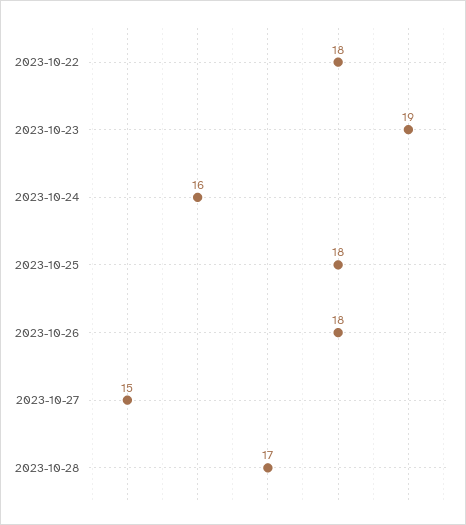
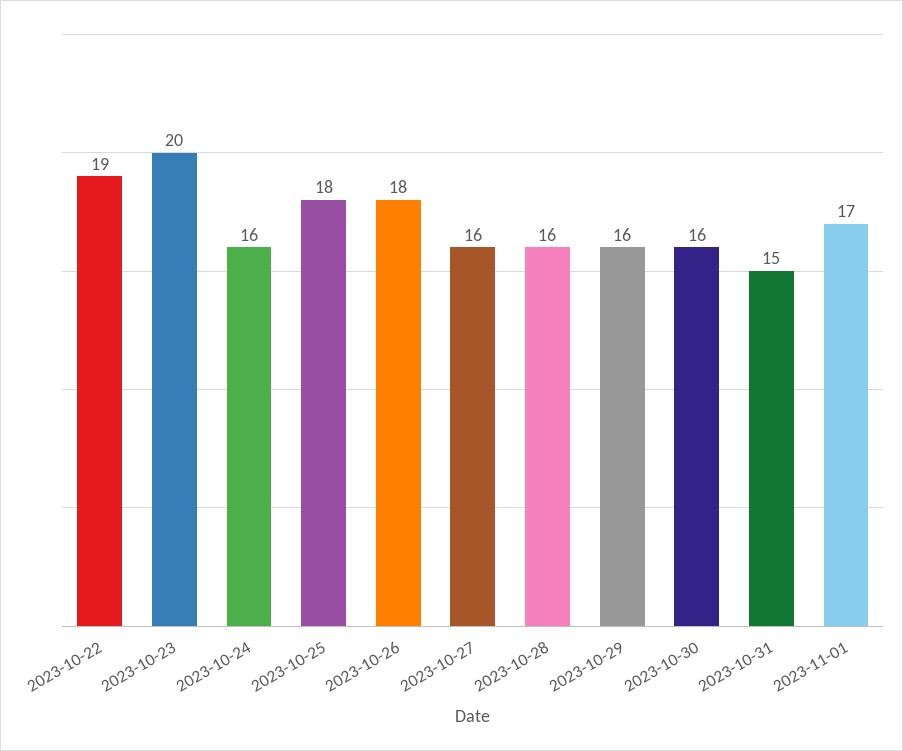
2023-10-22: 18 -> 19
2023-10-23: 19 -> 20
2023-10-27: 15 -> 16
2023-10-28: 17 -> 16
2023-10-29: none -> 16
2023-10-30: none -> 16
2023-10-31: none -> 15
2023-11-01: none -> 17

